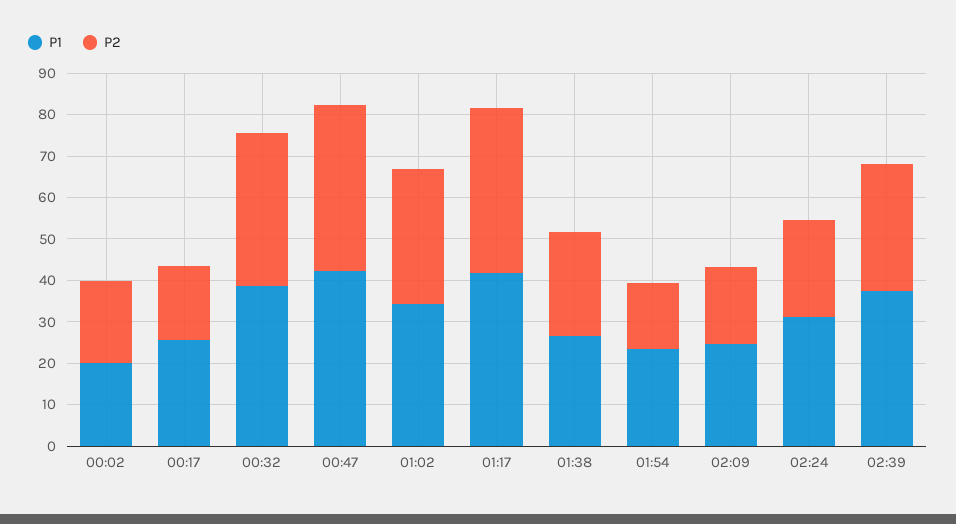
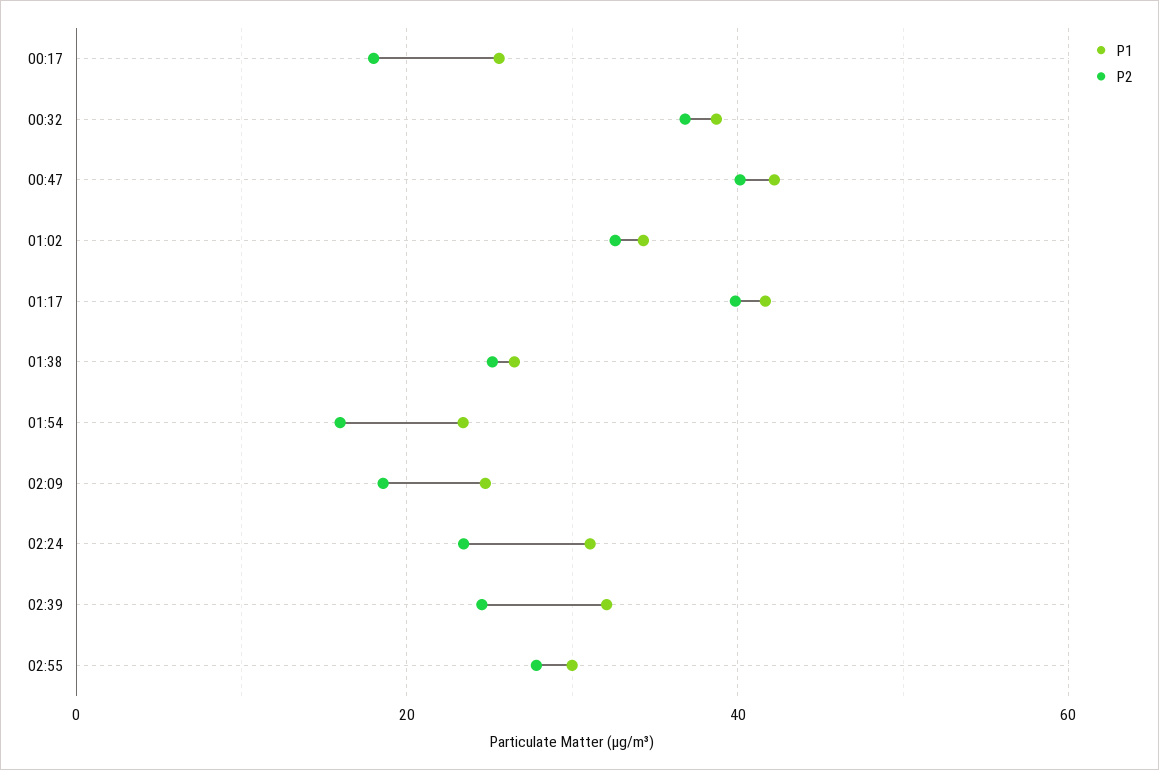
P1, 00:02: 20 -> none
P2, 00:02: 20 -> none
P1, 02:39: 38 -> 32
P2, 02:39: 30 -> 24
P1, 02:55: none -> 30
P2, 02:55: none -> 28

